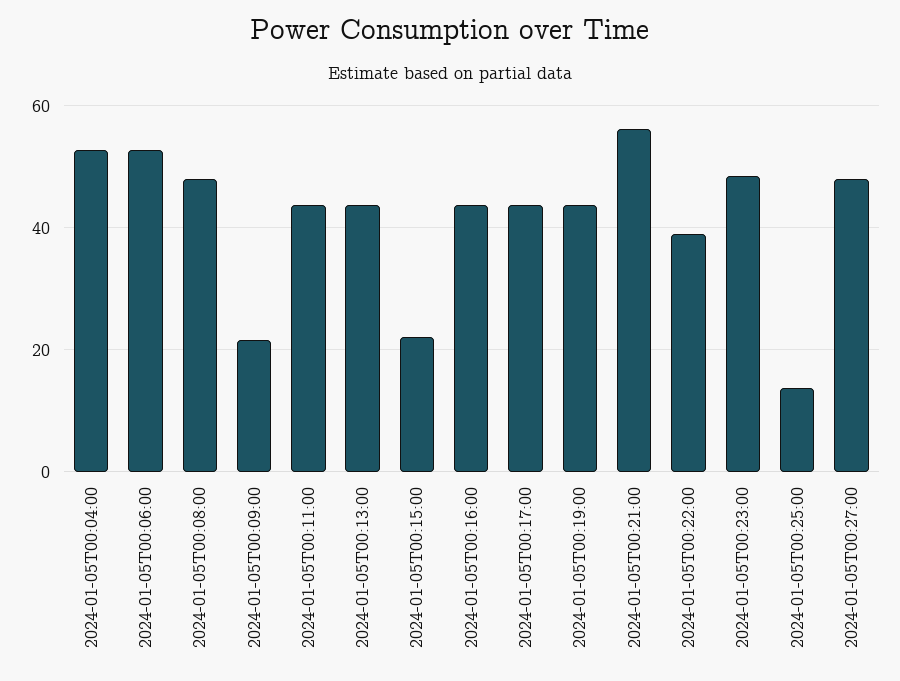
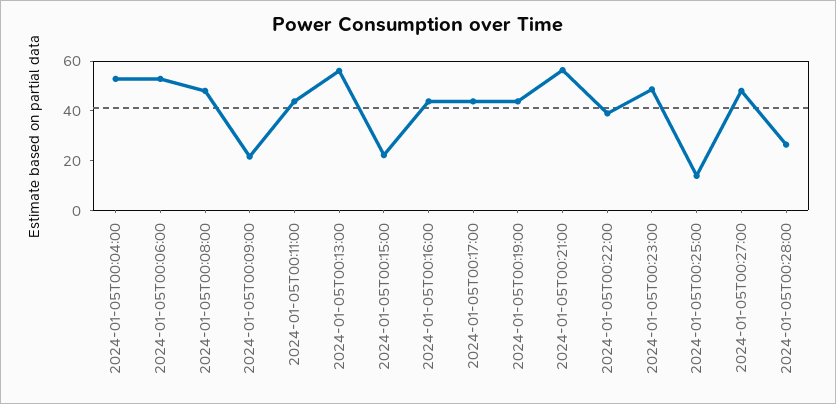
2024-01-05T00:13:00: 44 -> 55
2024-01-05T00:28:00: none -> 25

